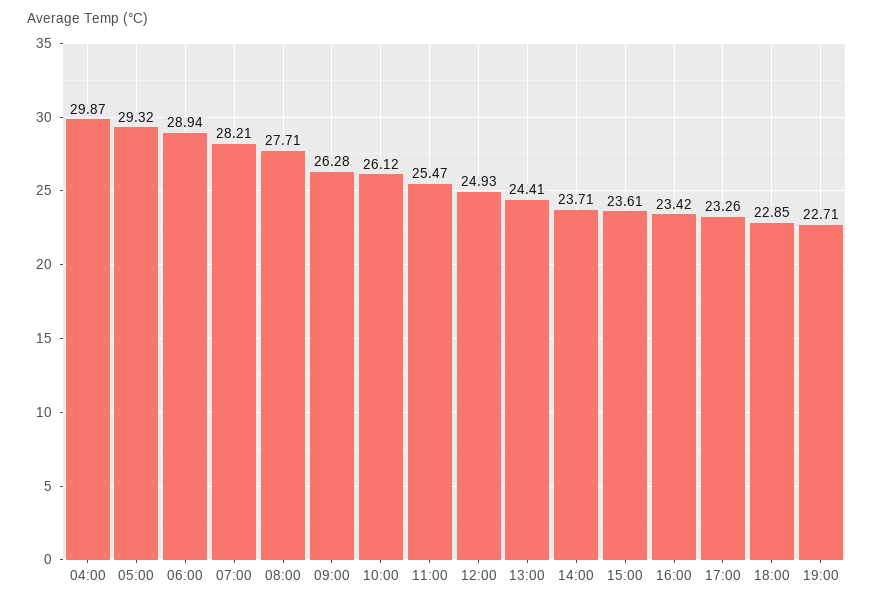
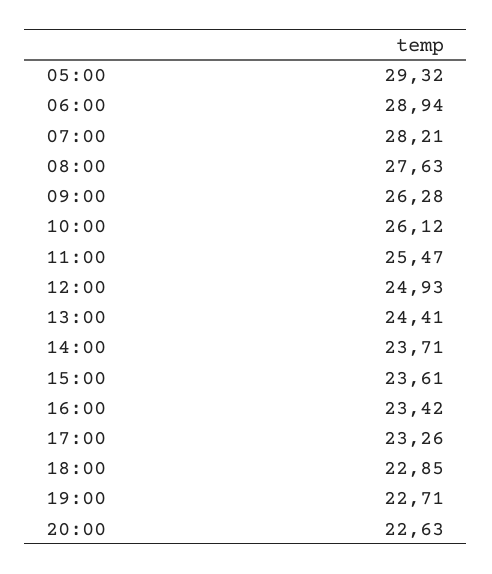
04:00: 29.87 -> none
08:00: 27.71 -> 27.63
20:00: none -> 22.63

